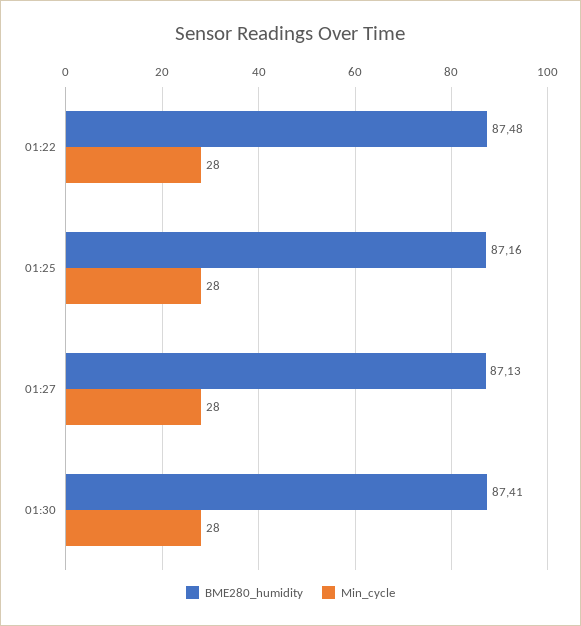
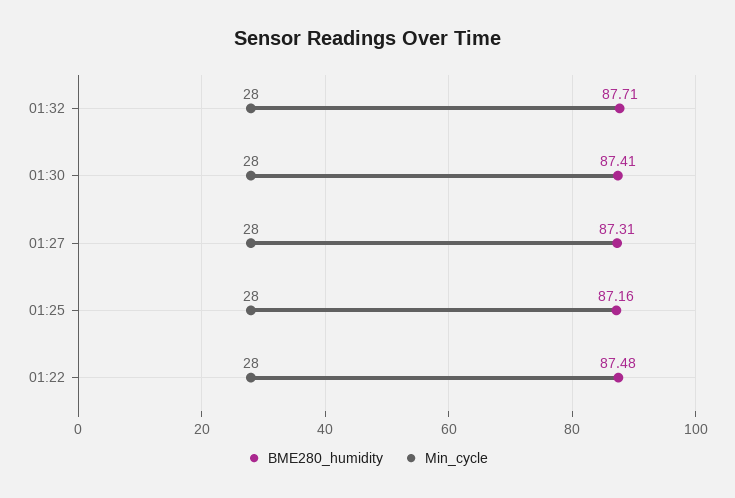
BME280_humidity, 01:27: 87.13 -> 87.31
BME280_humidity, 01:32: none -> 87.71
Min_cycle, 01:32: none -> 28

